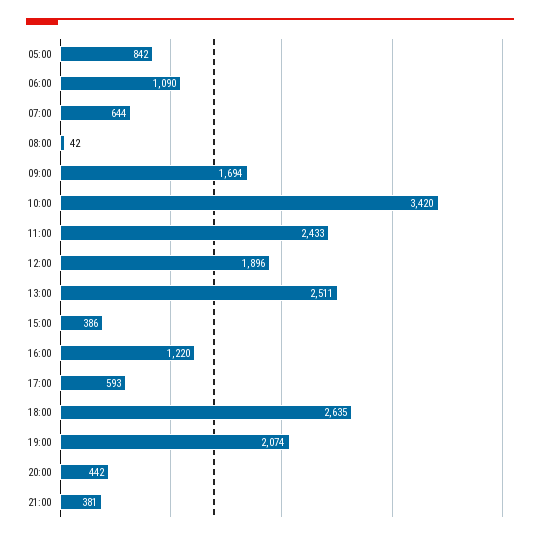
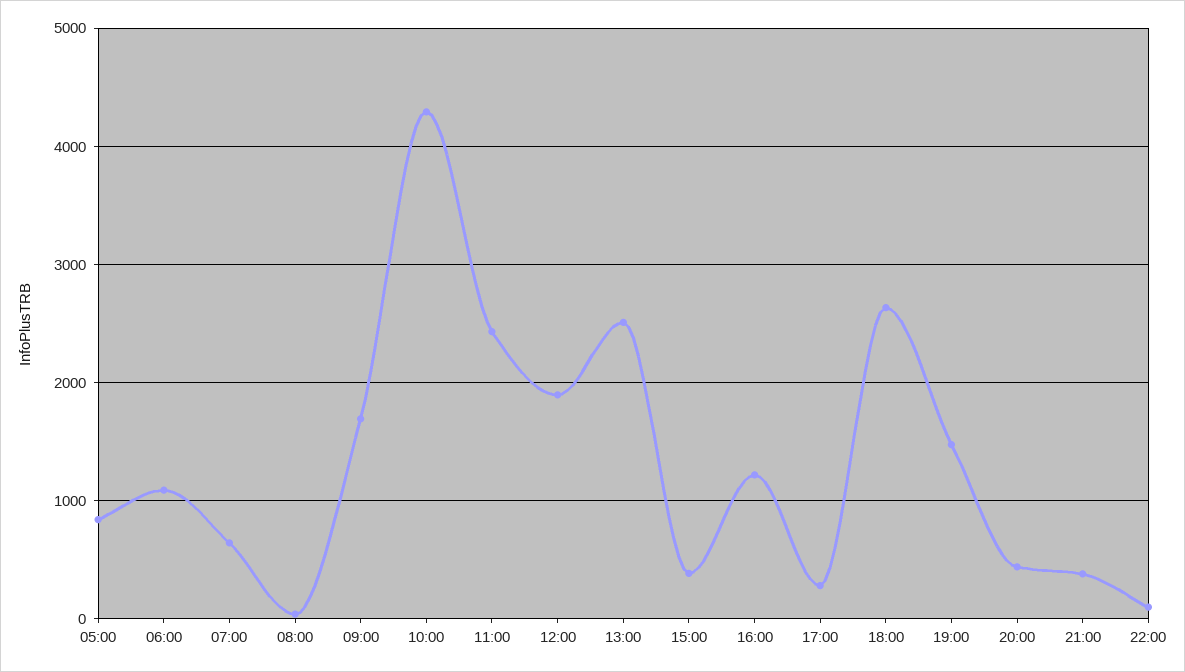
10:00: 3420 -> 4300
17:00: 593 -> 300
19:00: 2074 -> 1500
22:00: none -> 100

